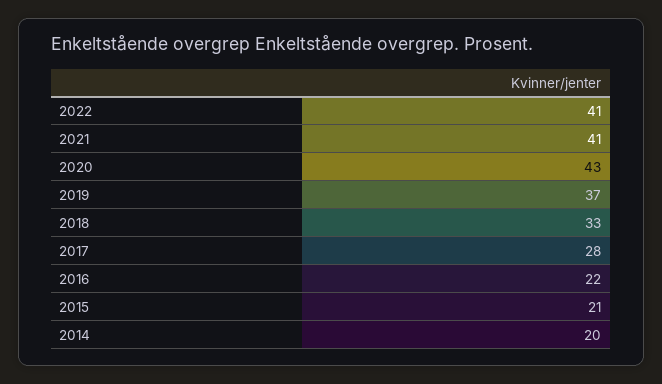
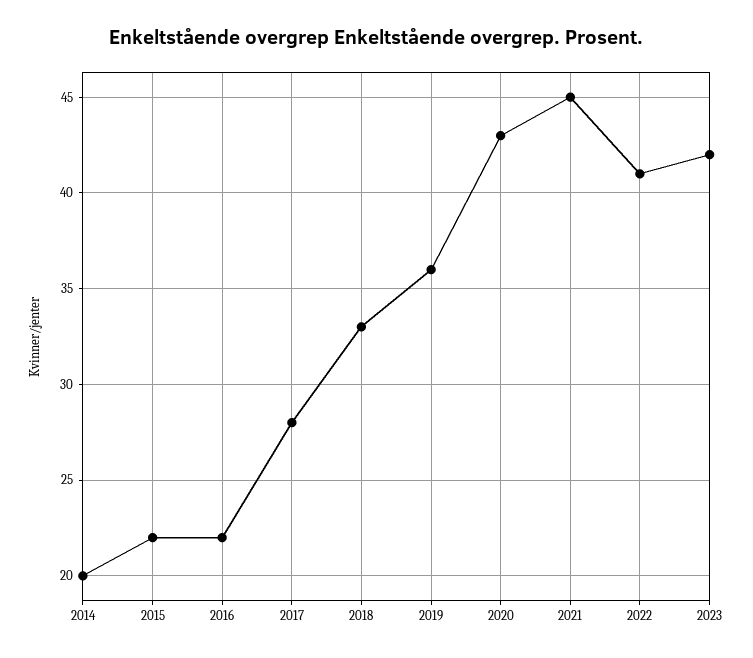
2021: 41 -> 45
2019: 37 -> 36
2015: 21 -> 22
2023: none -> 42

